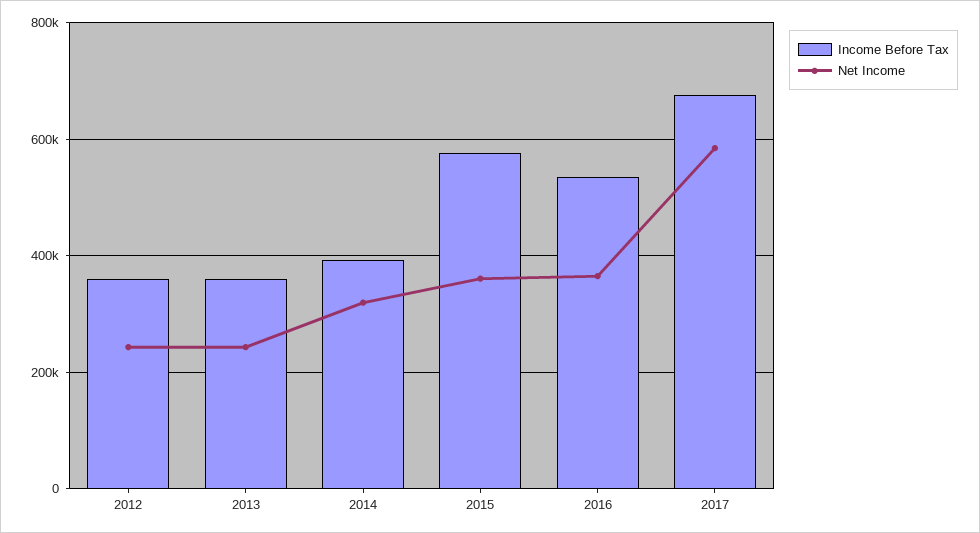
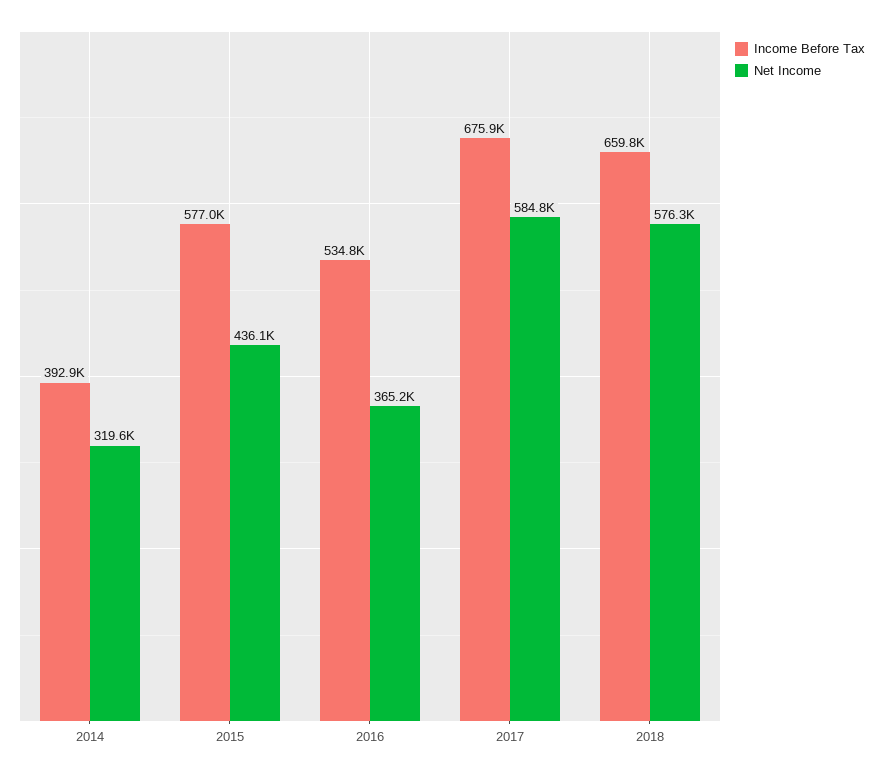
Income Before Tax, 2012: 360000 -> none
Net Income, 2012: 240000 -> none
Income Before Tax, 2013: 360000 -> none
Net Income, 2013: 240000 -> none
Net Income, 2015: 360000 -> 436100
Income Before Tax, 2018: none -> 659800
Net Income, 2018: none -> 576300

